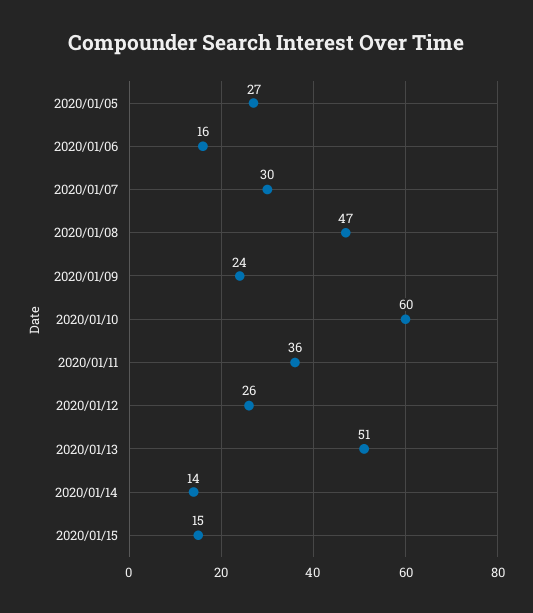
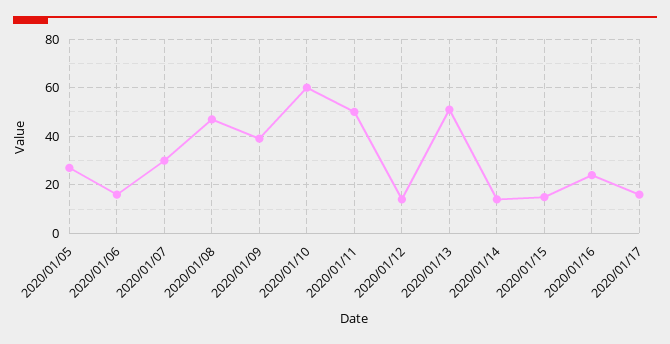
2020/01/09: 24 -> 40
2020/01/11: 36 -> 50
2020/01/12: 26 -> 15
2020/01/16: none -> 25
2020/01/17: none -> 15

